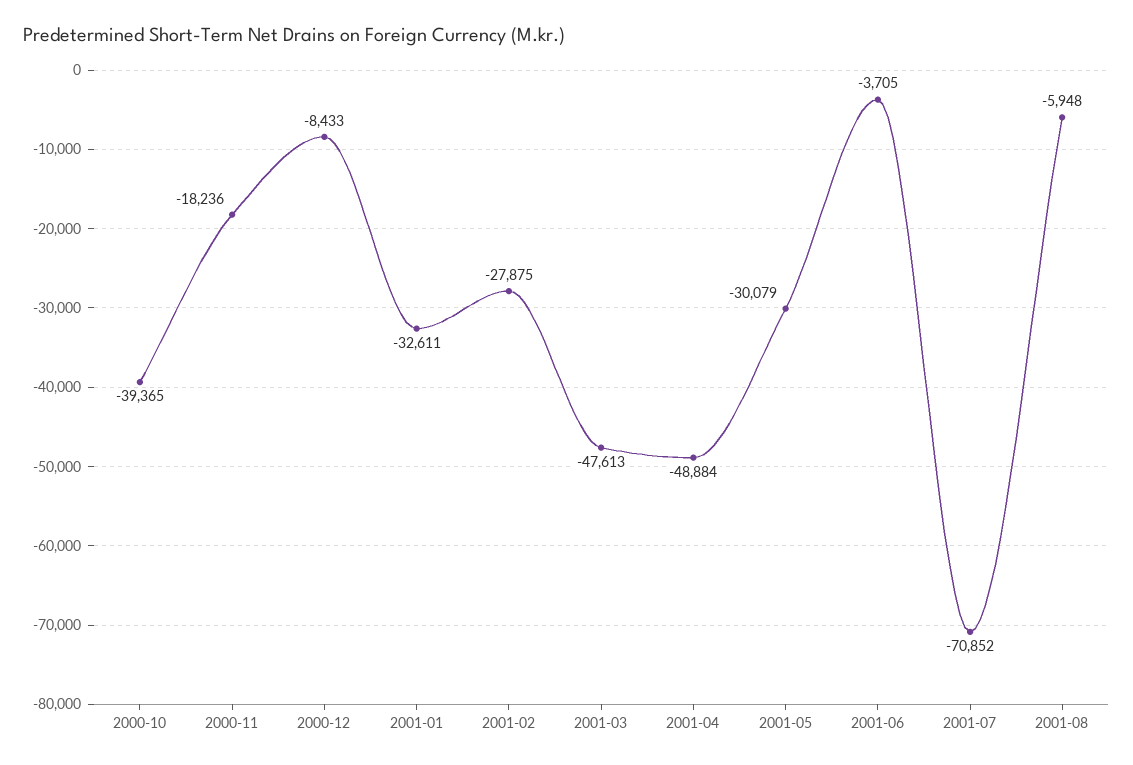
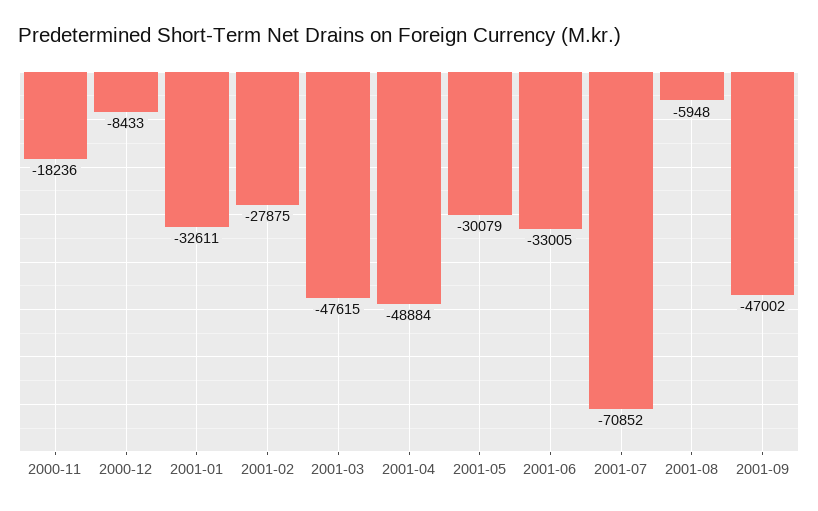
2000-10: -39365 -> none
2001-03: -47613 -> -47615
2001-06: -3705 -> -33005
2001-09: none -> -47002

